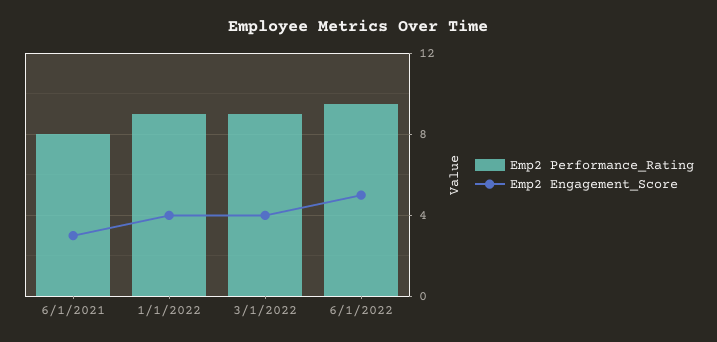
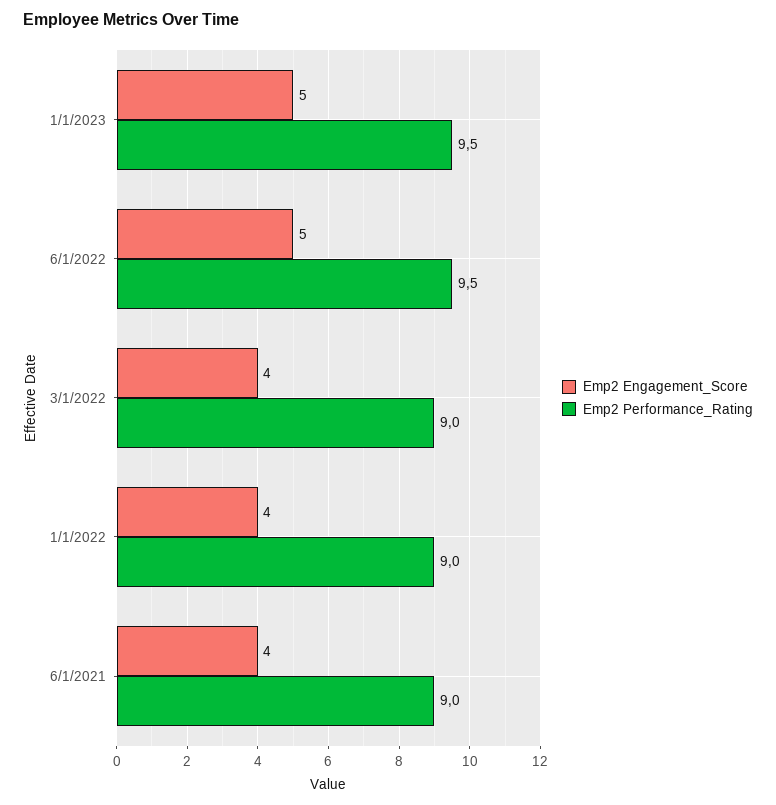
Emp2 Performance_Rating, 6/1/2021: 8 -> 9
Emp2 Engagement_Score, 6/1/2021: 3 -> 4
Emp2 Engagement_Score, 1/1/2023: none -> 5
Emp2 Performance_Rating, 1/1/2023: none -> 9.5

